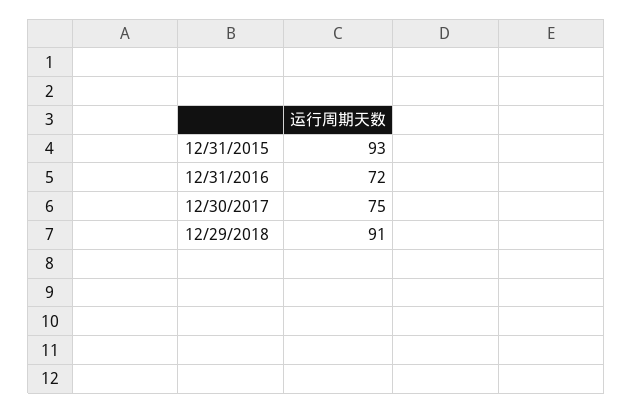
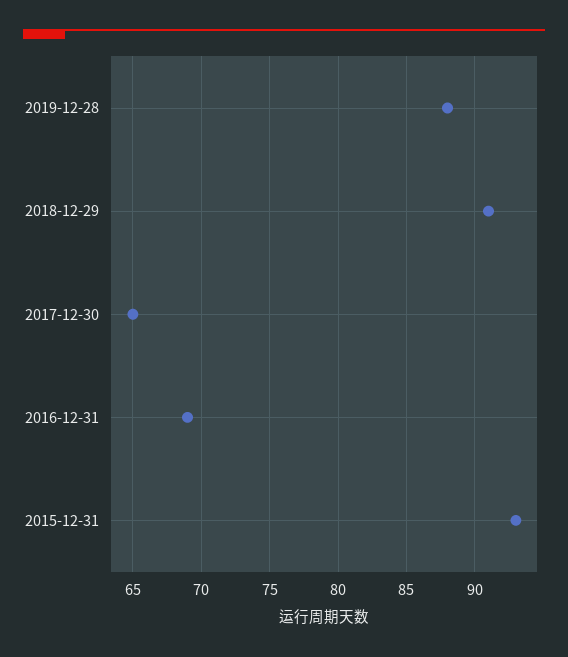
12/31/2016: 72 -> 69
12/30/2017: 75 -> 65
2019-12-28: none -> 88

